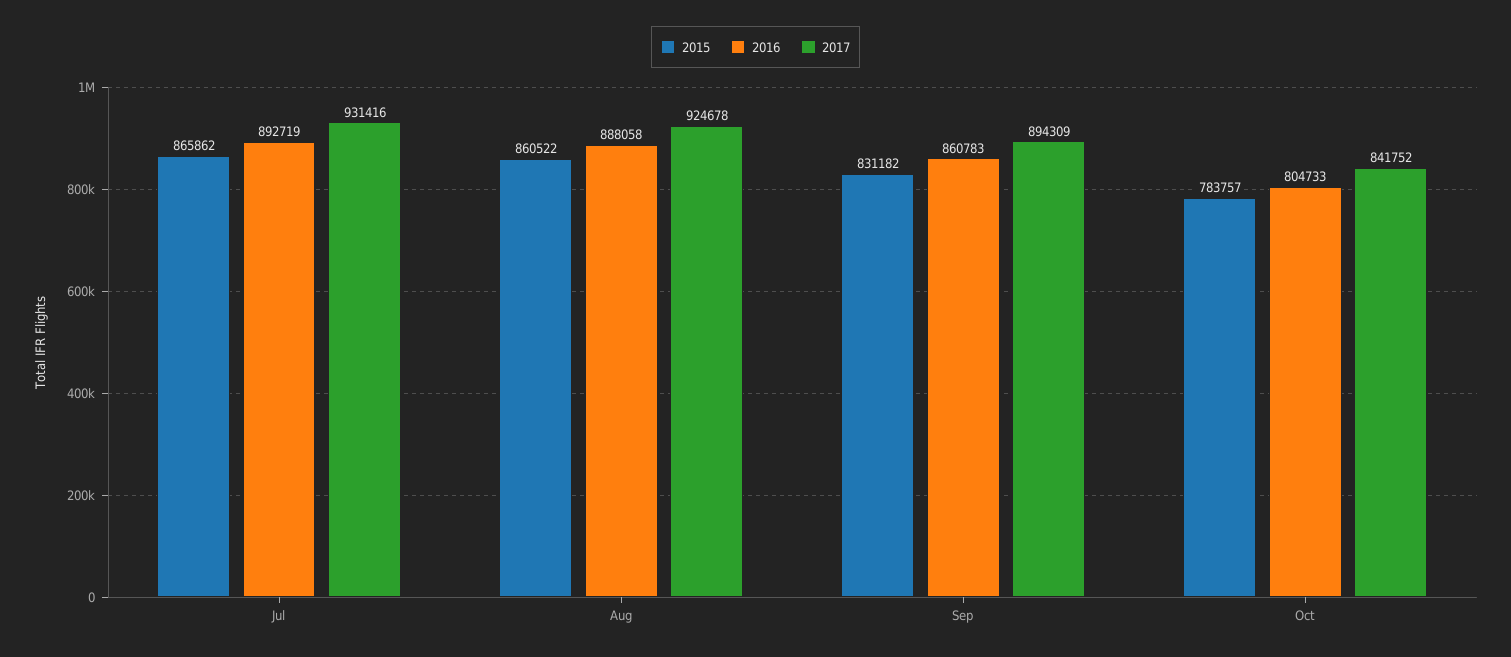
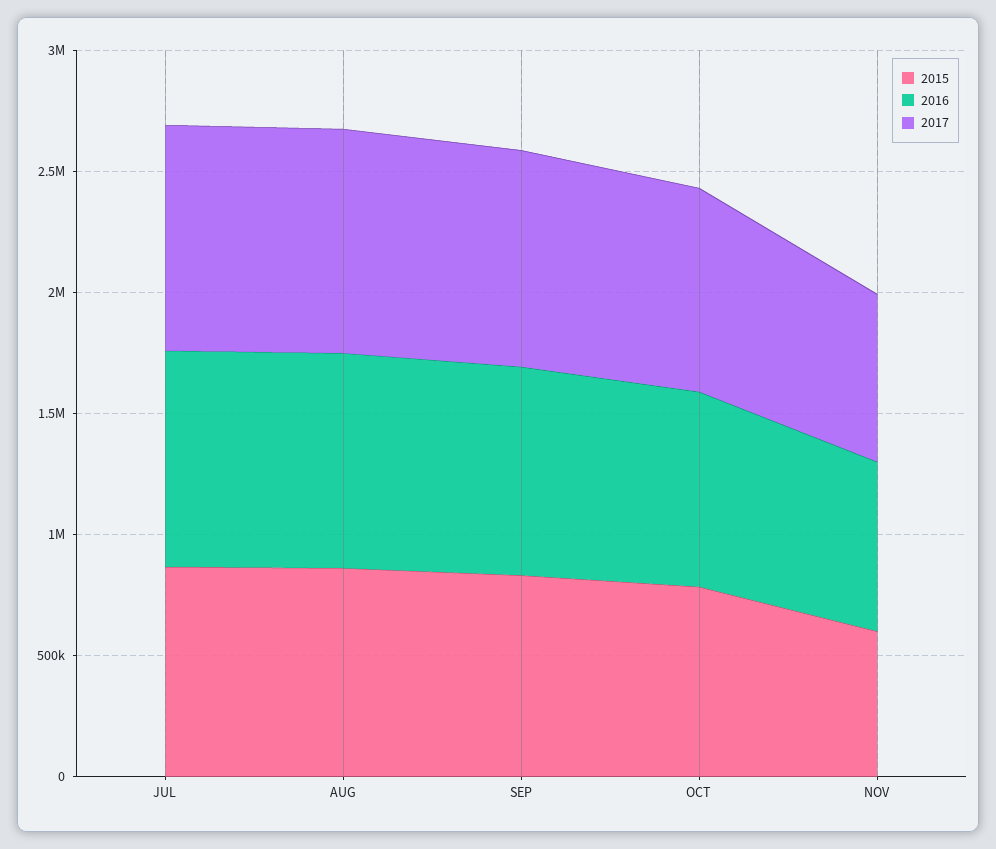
2015, NOV: none -> 600000
2016, NOV: none -> 700000
2017, NOV: none -> 700000

